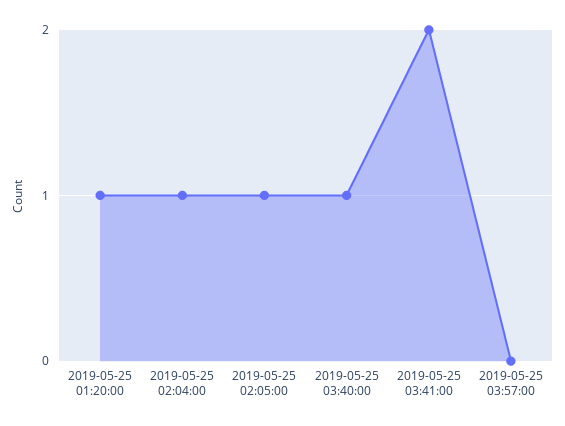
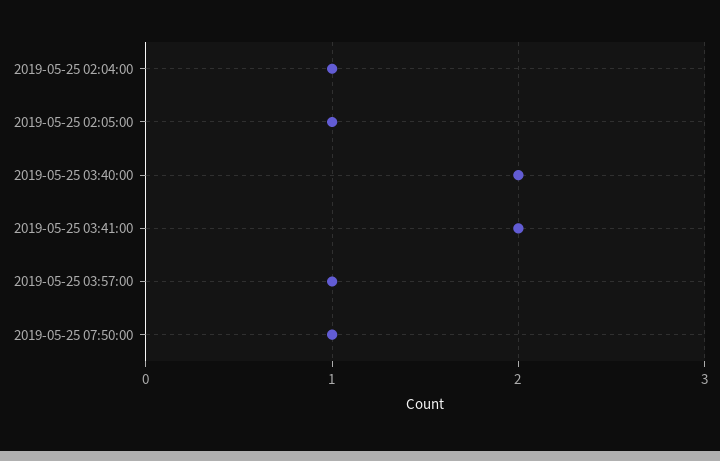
2019-05-25 01:20:00: 1 -> none
2019-05-25 03:40:00: 1 -> 2
2019-05-25 03:57:00: 0 -> 1
2019-05-25 07:50:00: none -> 1

